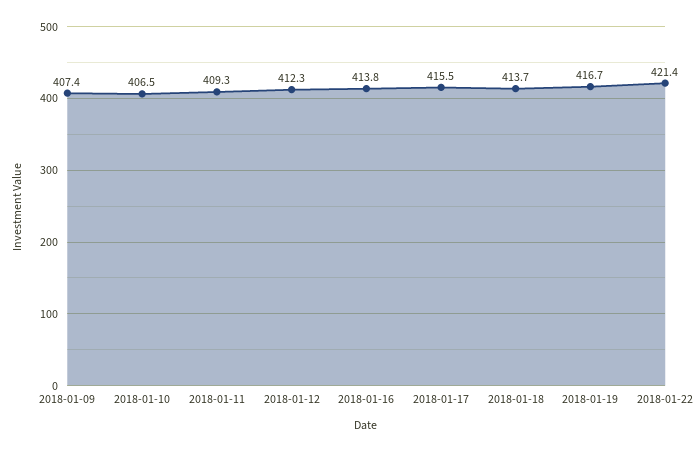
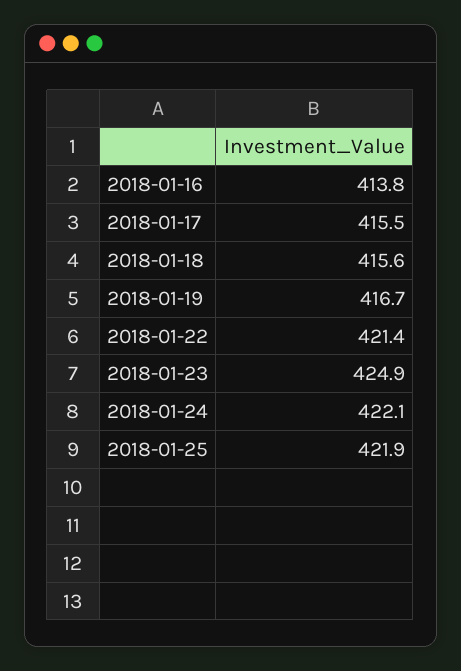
2018-01-09: 407.4 -> none
2018-01-10: 406.5 -> none
2018-01-11: 409.3 -> none
2018-01-12: 412.3 -> none
2018-01-18: 413.7 -> 415.6
2018-01-23: none -> 424.9
2018-01-24: none -> 422.1
2018-01-25: none -> 421.9

